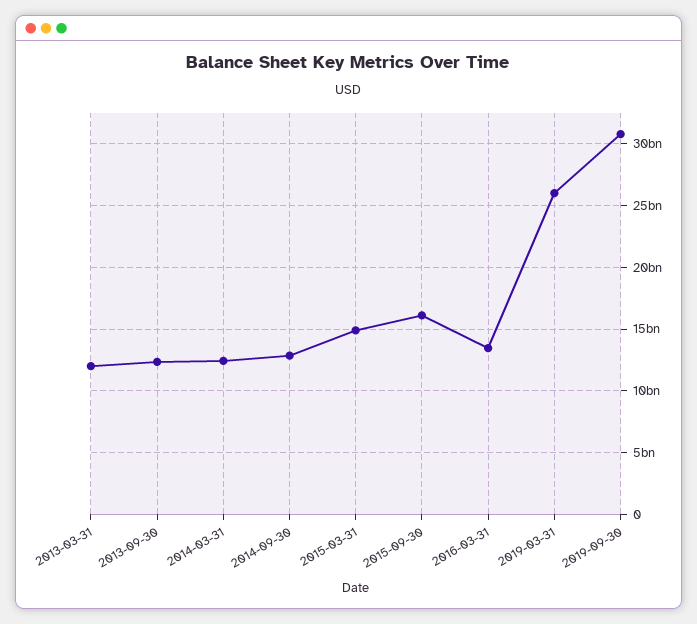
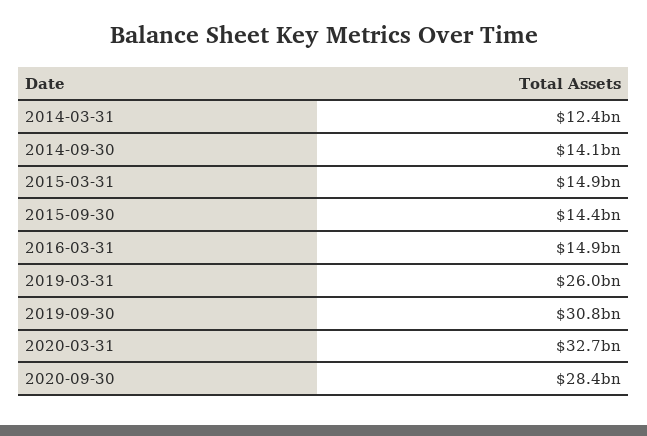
2013-03-31: 12000000000 -> none
2013-09-30: 12500000000 -> none
2014-09-30: 13000000000 -> 14100000000
2015-09-30: 16000000000 -> 14400000000
2016-03-31: 13500000000 -> 14900000000
2020-03-31: none -> 32700000000
2020-09-30: none -> 28400000000

